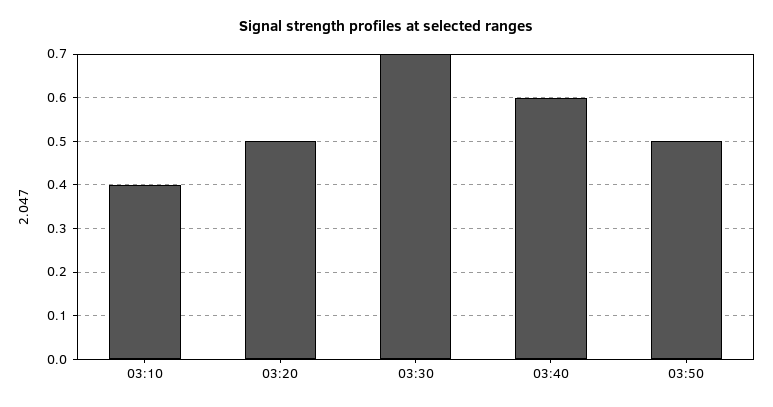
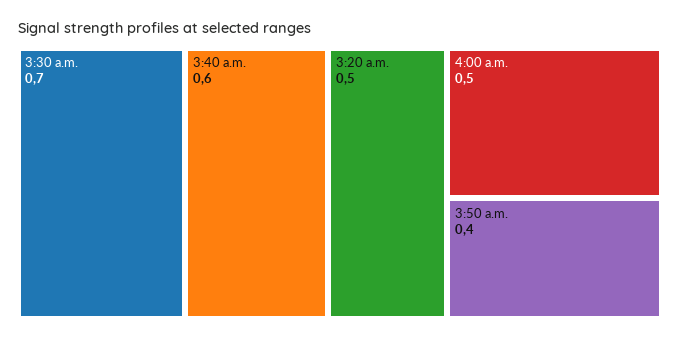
03:10: 0.4 -> none
03:50: 0.5 -> 0.4
4:00 a.m.: none -> 0.5

